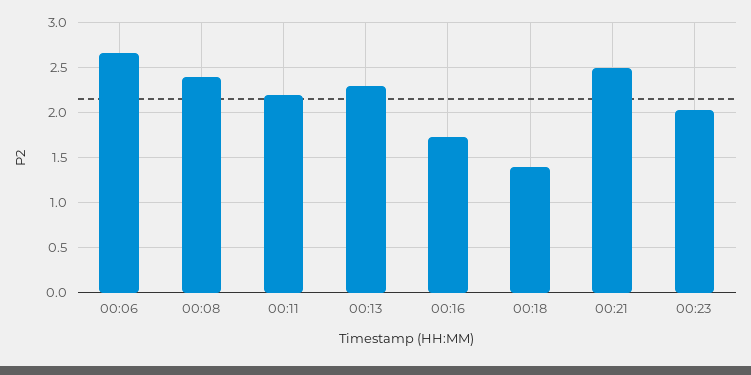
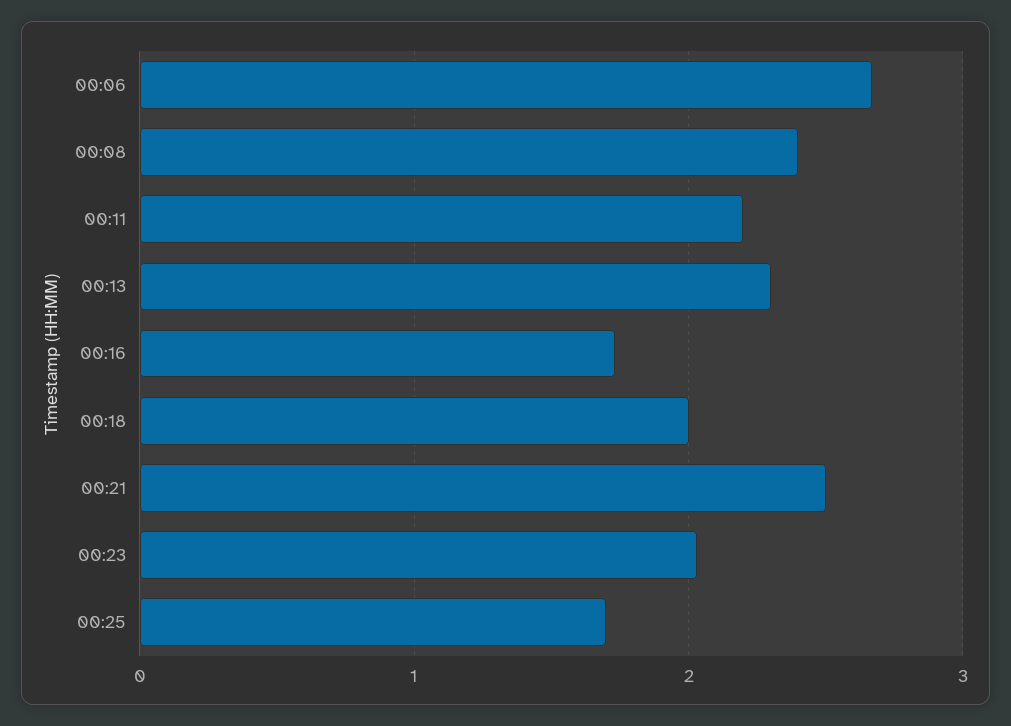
00:18: 1.4 -> 2
00:25: none -> 1.7

